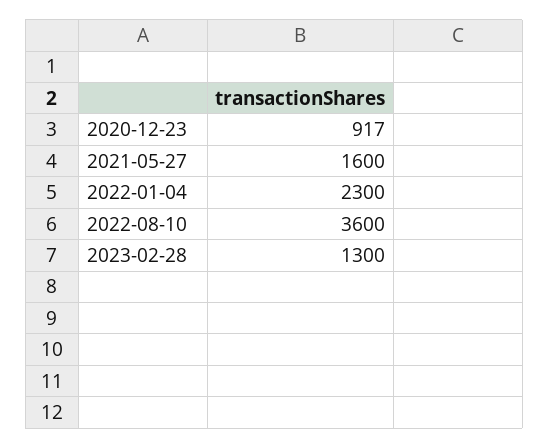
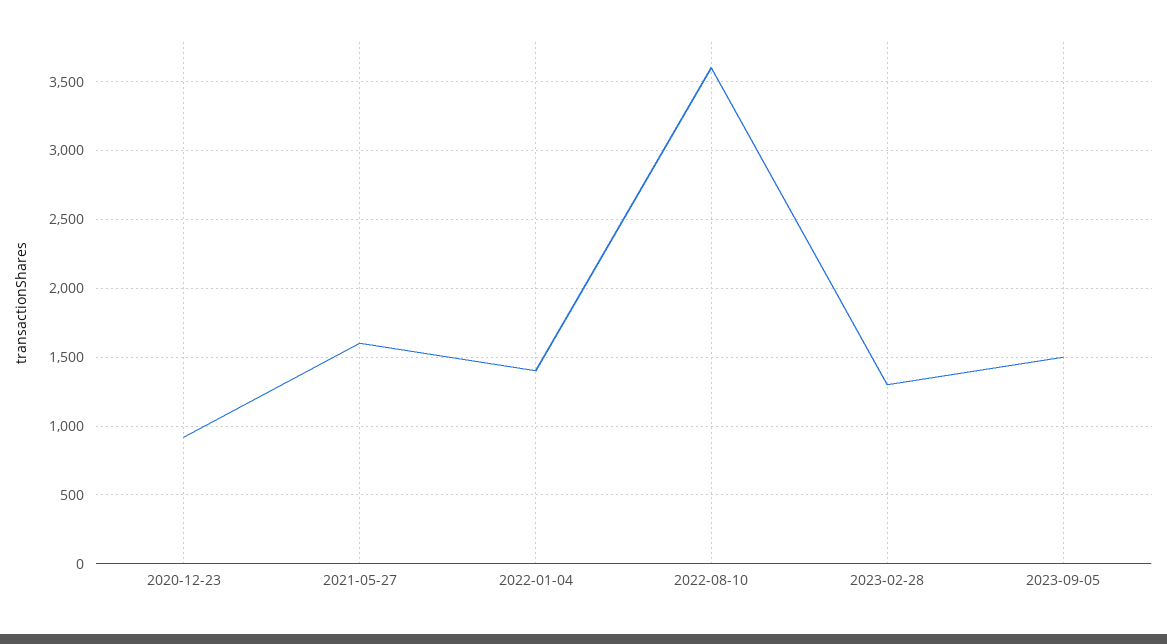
2022-01-04: 2300 -> 1400
2023-09-05: none -> 1500

